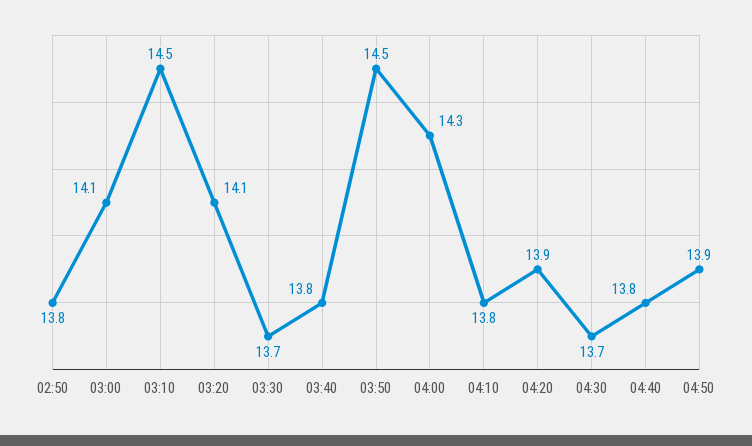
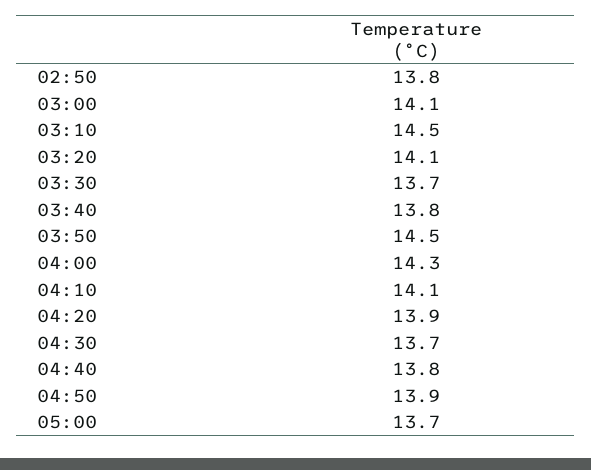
04:10: 13.8 -> 14.1
05:00: none -> 13.7

